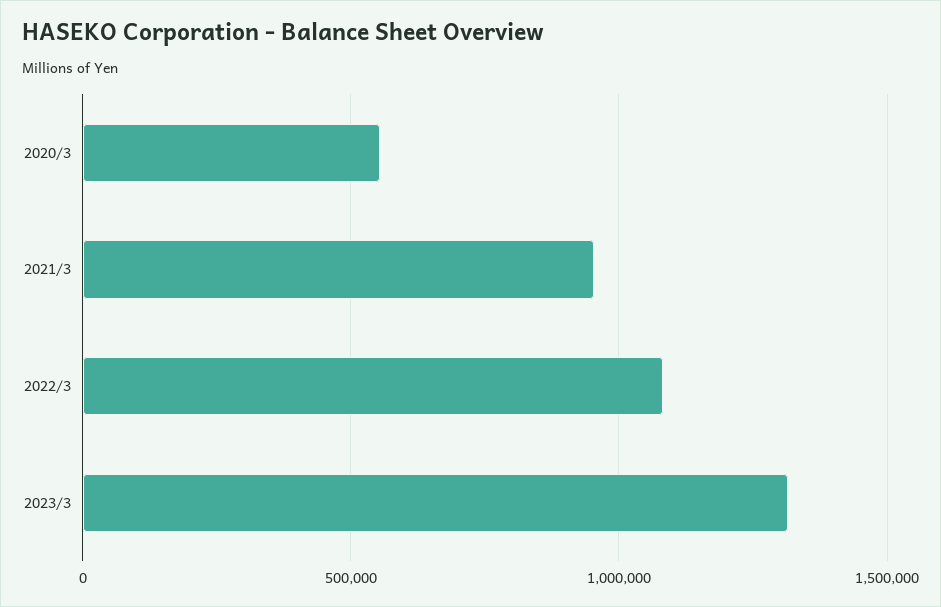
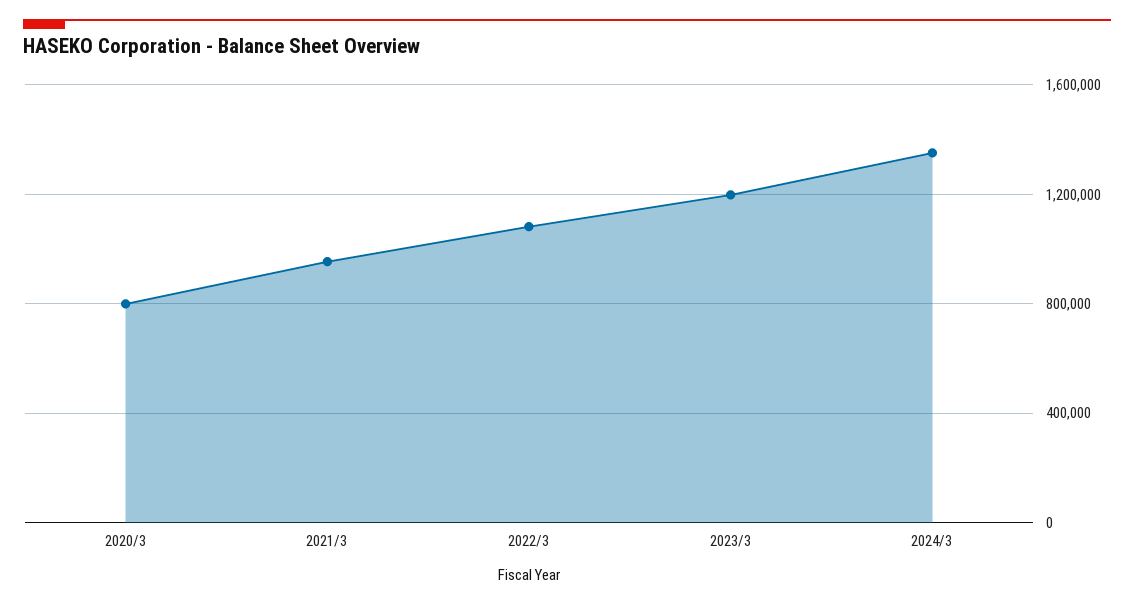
2020/3: 550000 -> 800000
2023/3: 1300000 -> 1200000
2024/3: none -> 1350000

